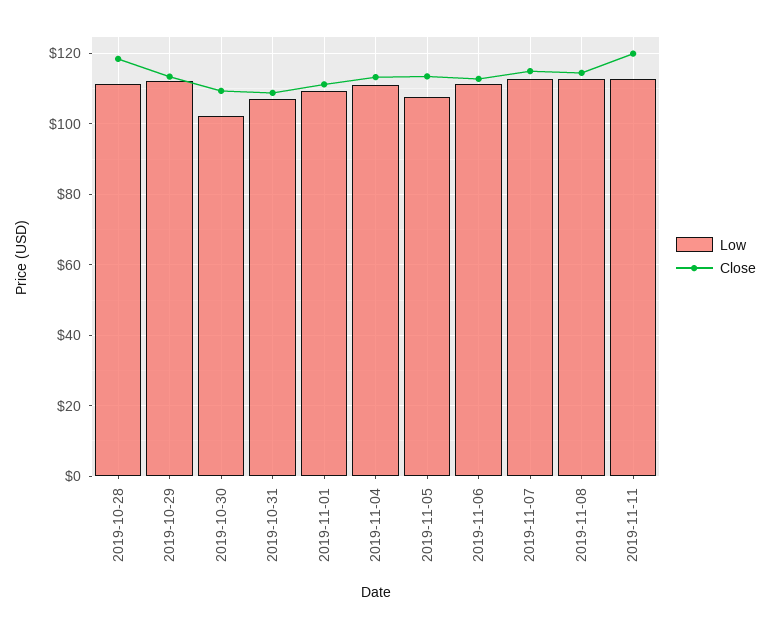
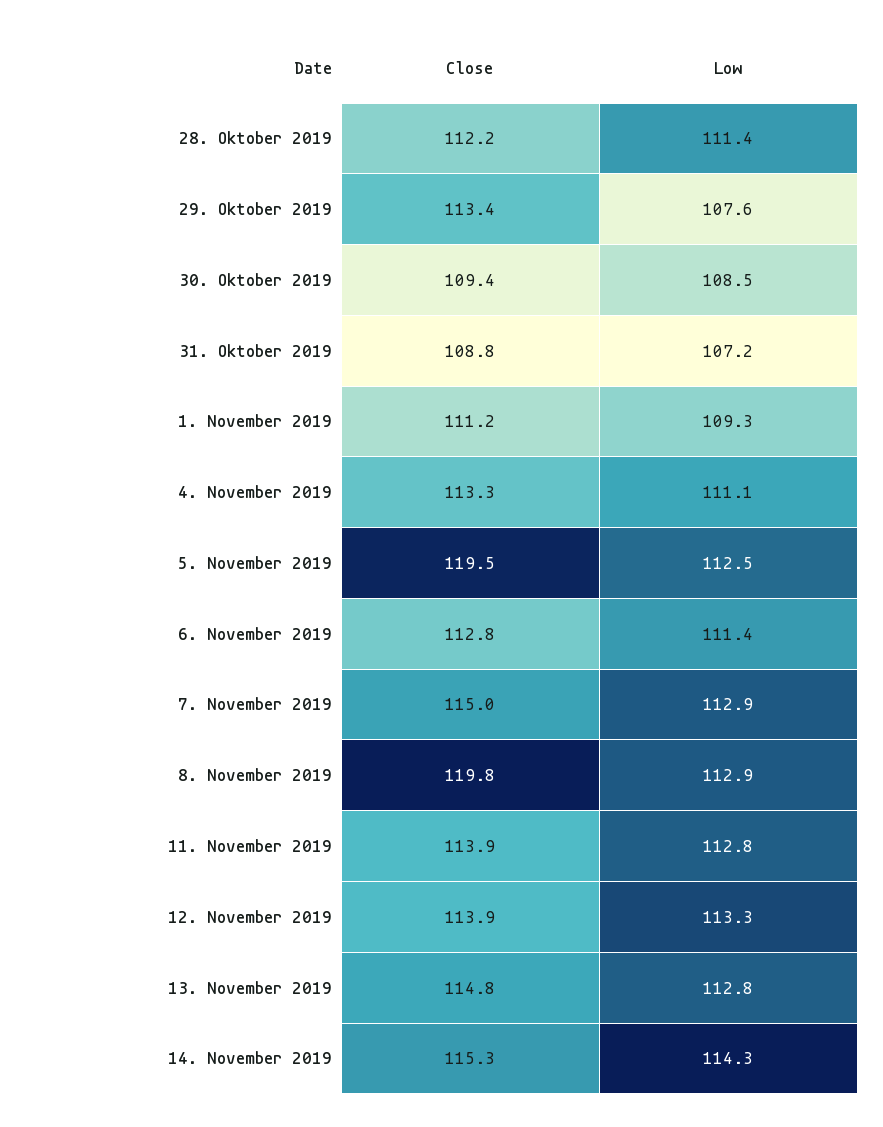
Close, 2019-10-28: 118 -> 112.2
Low, 2019-10-29: 112 -> 107.6
Low, 2019-10-30: 102 -> 108.5
Low, 2019-11-05: 108 -> 112.5
Close, 2019-11-05: 114 -> 119.5
Close, 2019-11-08: 114 -> 119.8
Close, 2019-11-11: 120 -> 113.9
Close, 12. November 2019: none -> 113.9
Low, 12. November 2019: none -> 113.3
Close, 13. November 2019: none -> 114.8
Low, 13. November 2019: none -> 112.8
Close, 14. November 2019: none -> 115.3
Low, 14. November 2019: none -> 114.3

